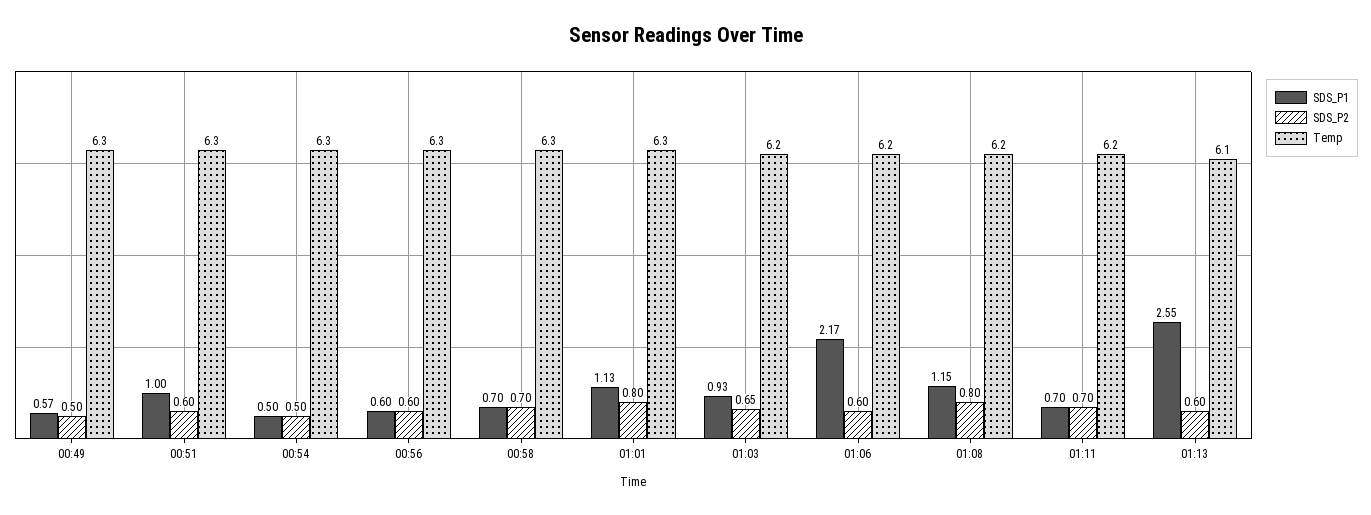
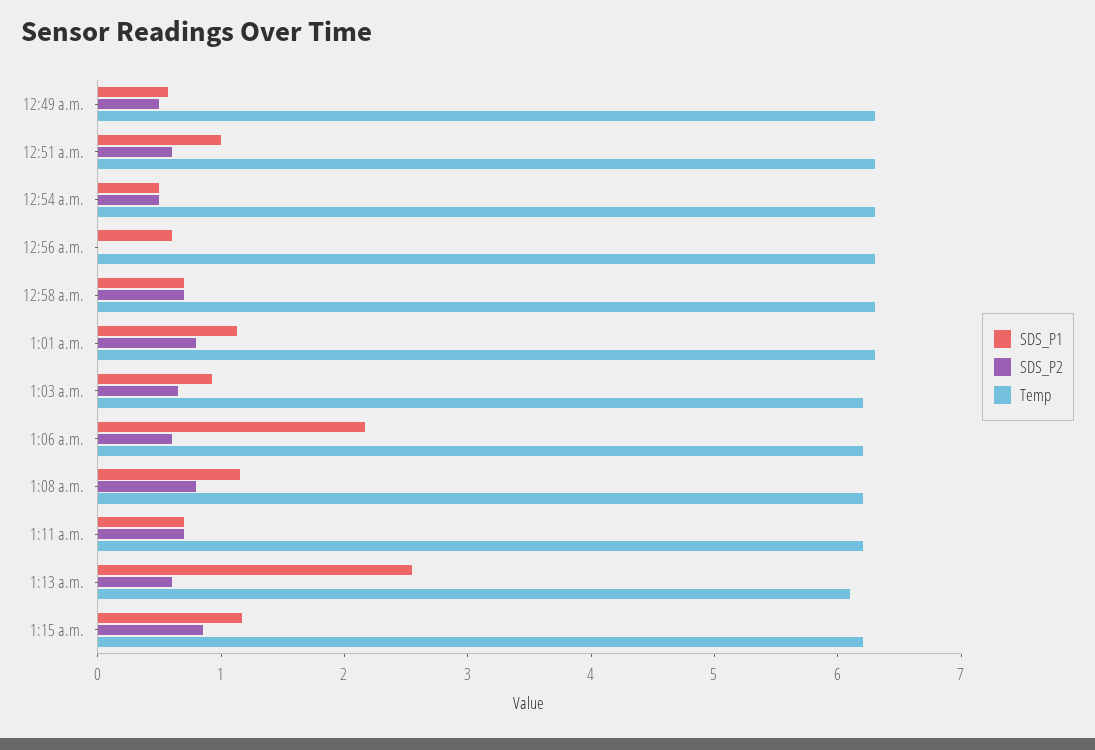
SDS_P2, 00:56: 0.6 -> 0
SDS_P1, 1:15 a.m.: none -> 1.2
SDS_P2, 1:15 a.m.: none -> 0.8
Temp, 1:15 a.m.: none -> 6.2

